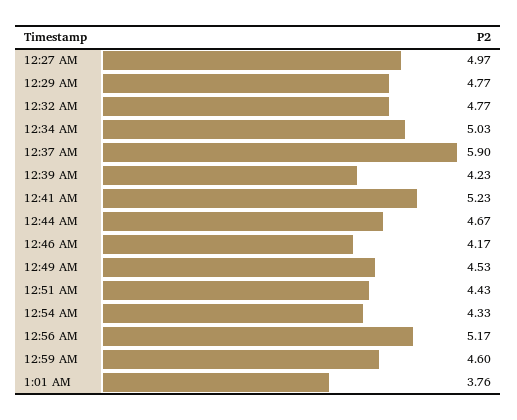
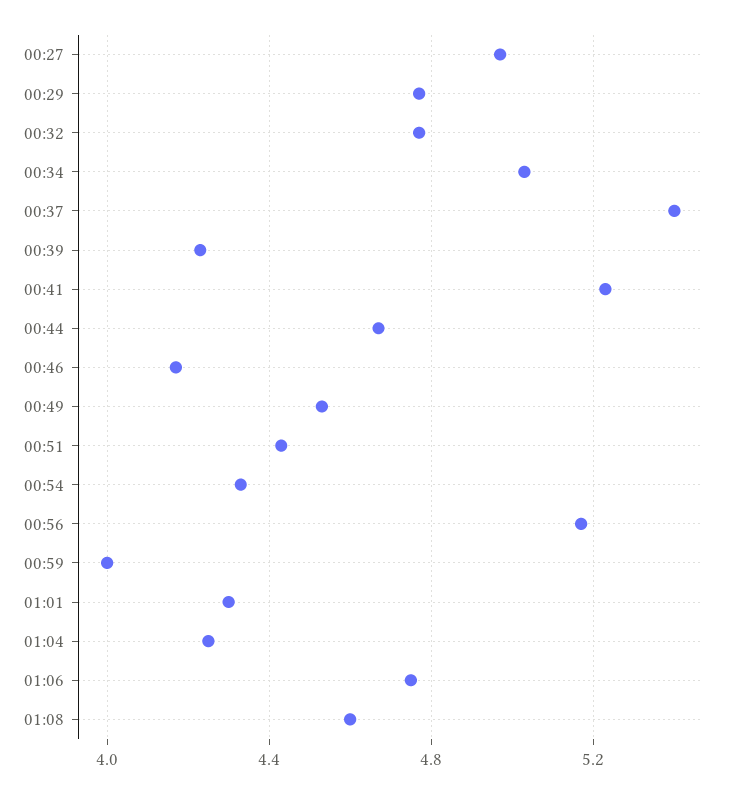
12:37 AM: 5.9 -> 5.4
12:59 AM: 4.6 -> 4
1:01 AM: 3.76 -> 4.3
01:04: none -> 4.25
01:06: none -> 4.75
01:08: none -> 4.6

